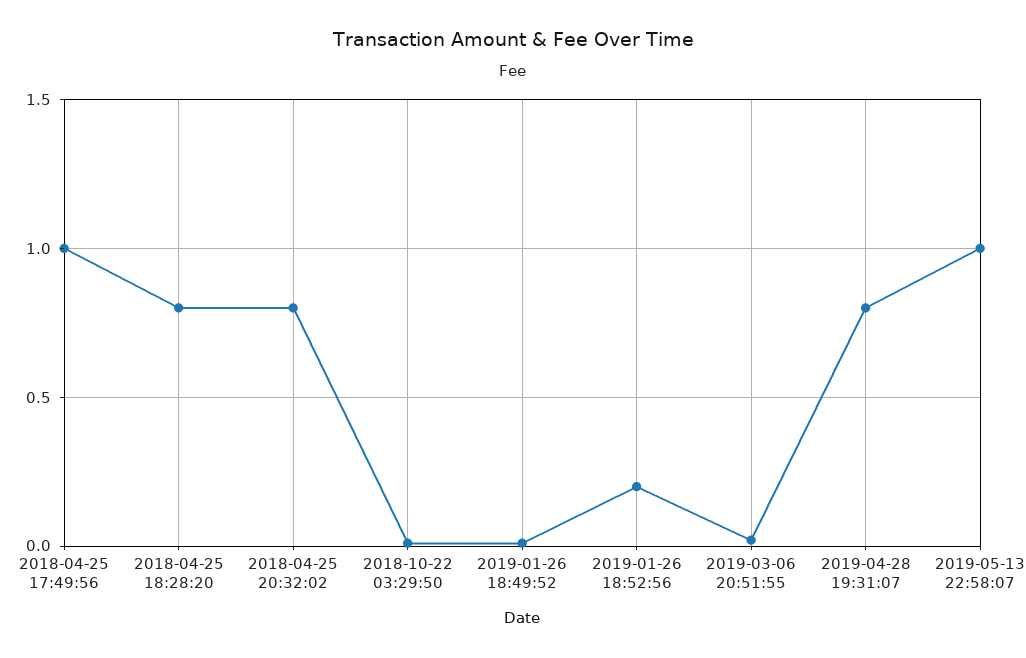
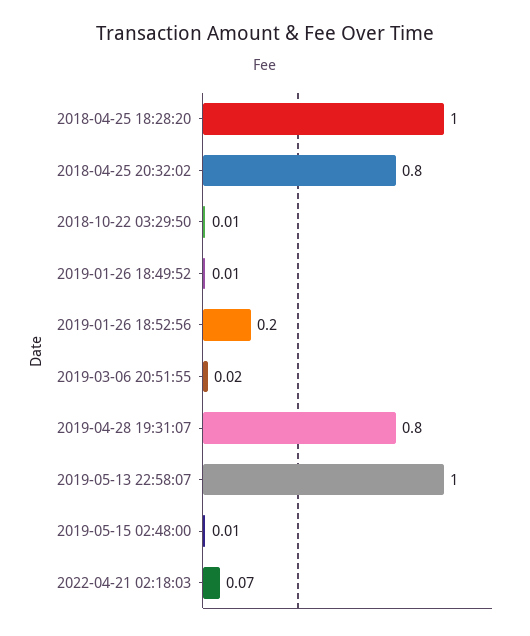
2018-04-25 17:49:56: 1 -> none
2018-04-25 18:28:20: 0.8 -> 1
2019-05-15 02:48:00: none -> 0.01
2022-04-21 02:18:03: none -> 0.07

